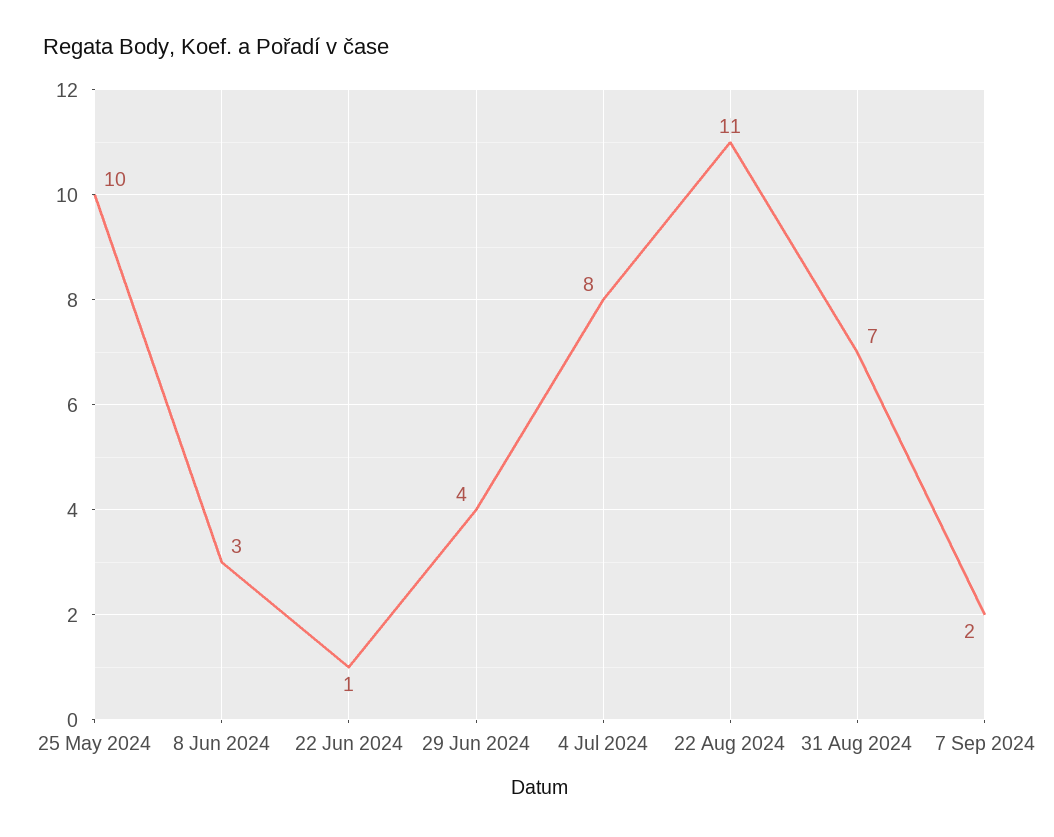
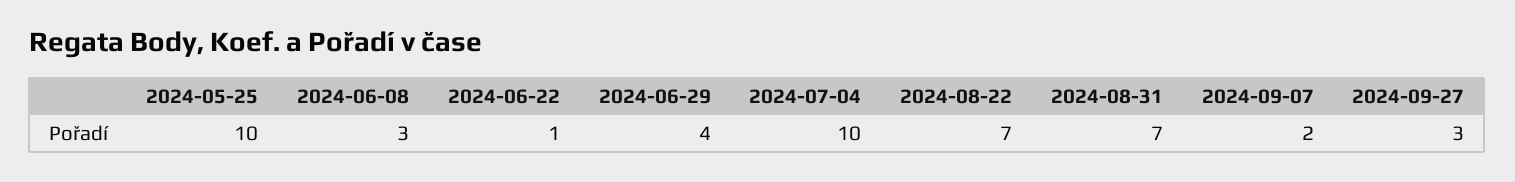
4 Jul 2024: 8 -> 10
22 Aug 2024: 11 -> 7
2024-09-27: none -> 3

